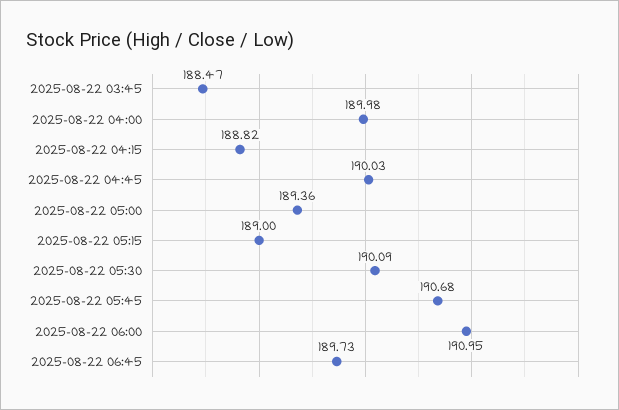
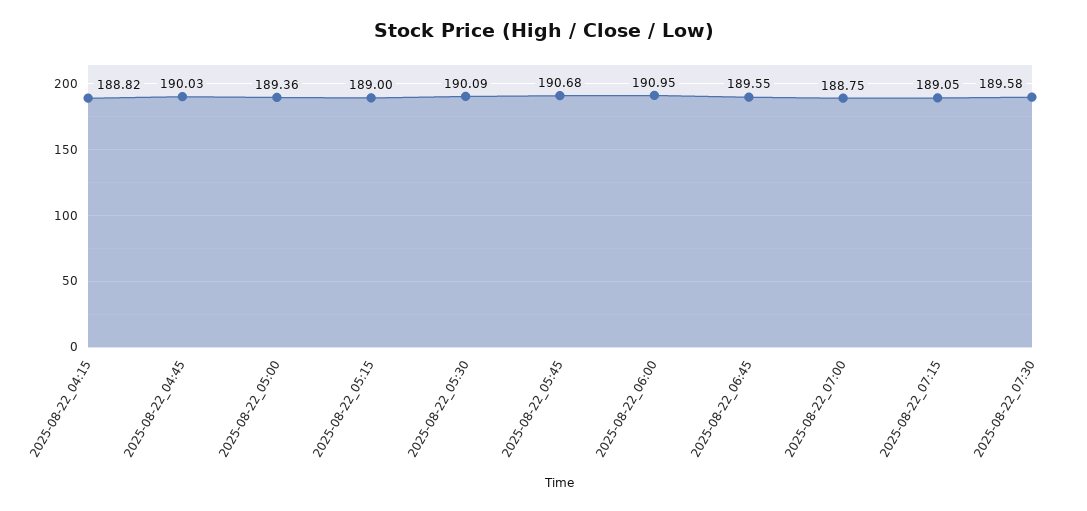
2025-08-22 03:45: 188.47 -> none
2025-08-22 04:00: 189.98 -> none
2025-08-22 06:45: 189.73 -> 189.55
2025-08-22_07:00: none -> 188.75
2025-08-22_07:15: none -> 189.05
2025-08-22_07:30: none -> 189.58

